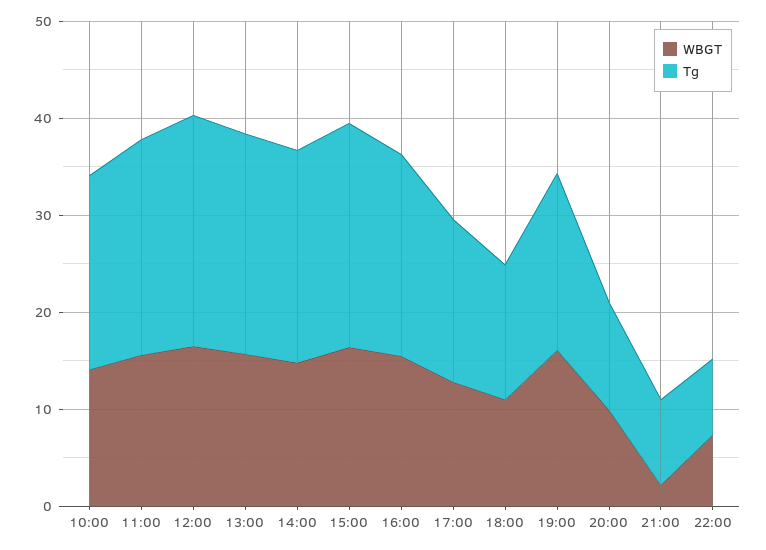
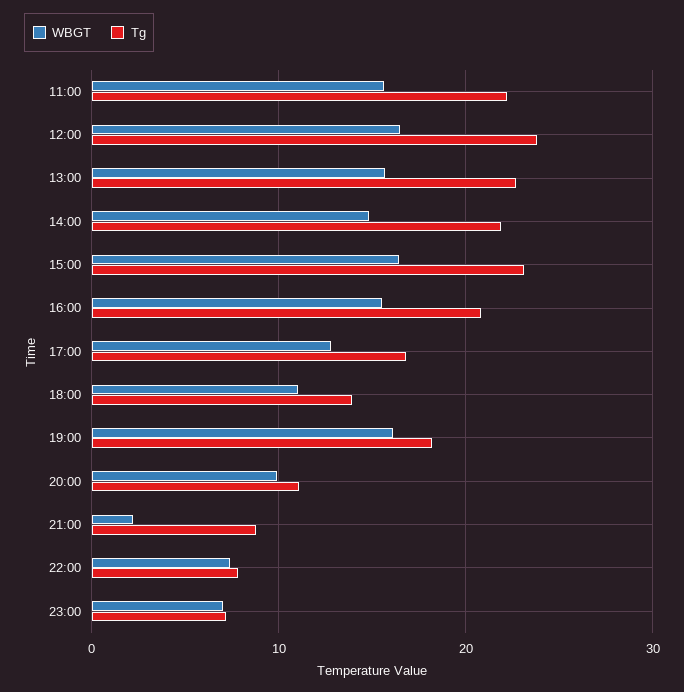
WBGT, 10:00: 14 -> none
Tg, 10:00: 20 -> none
WBGT, 23:00: none -> 7
Tg, 23:00: none -> 7

